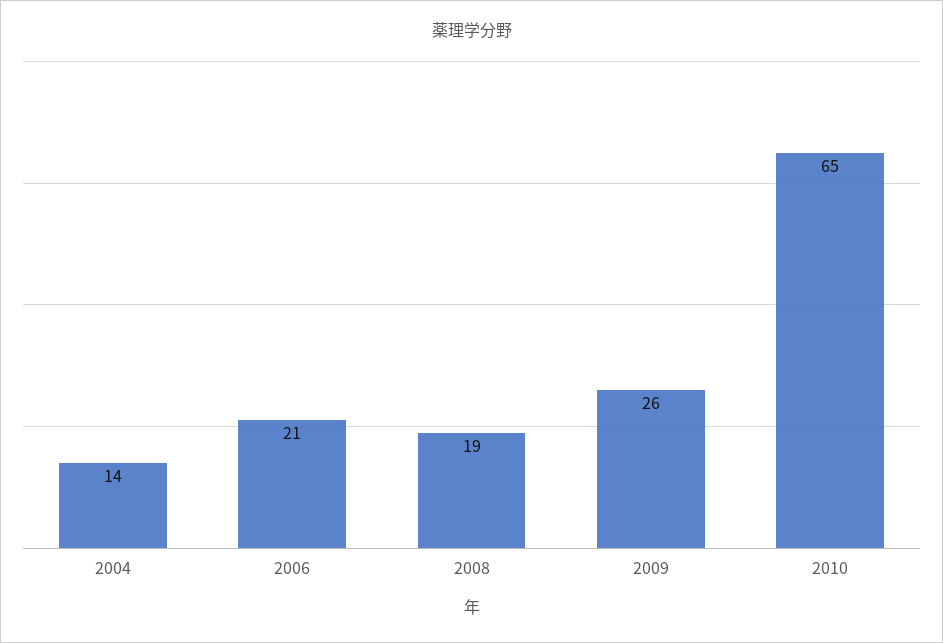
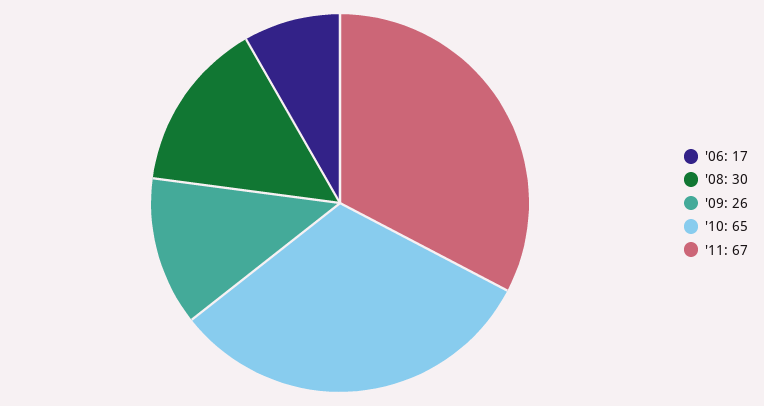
2004: 14 -> none
2006: 21 -> 17
2008: 19 -> 30
'11: none -> 67

